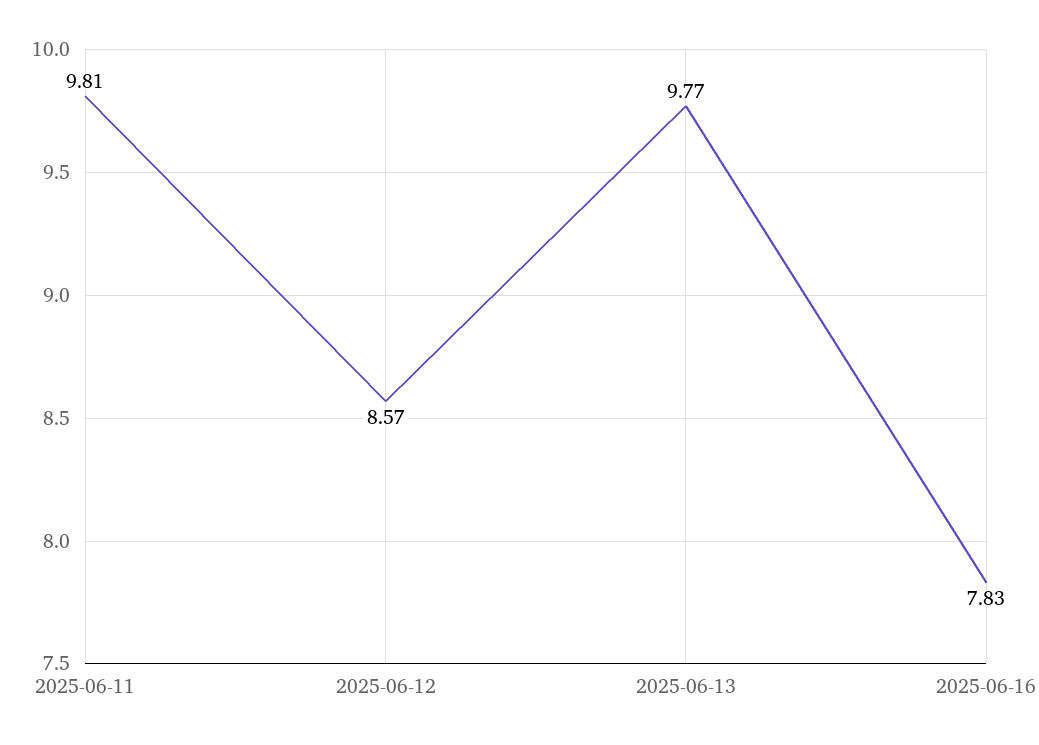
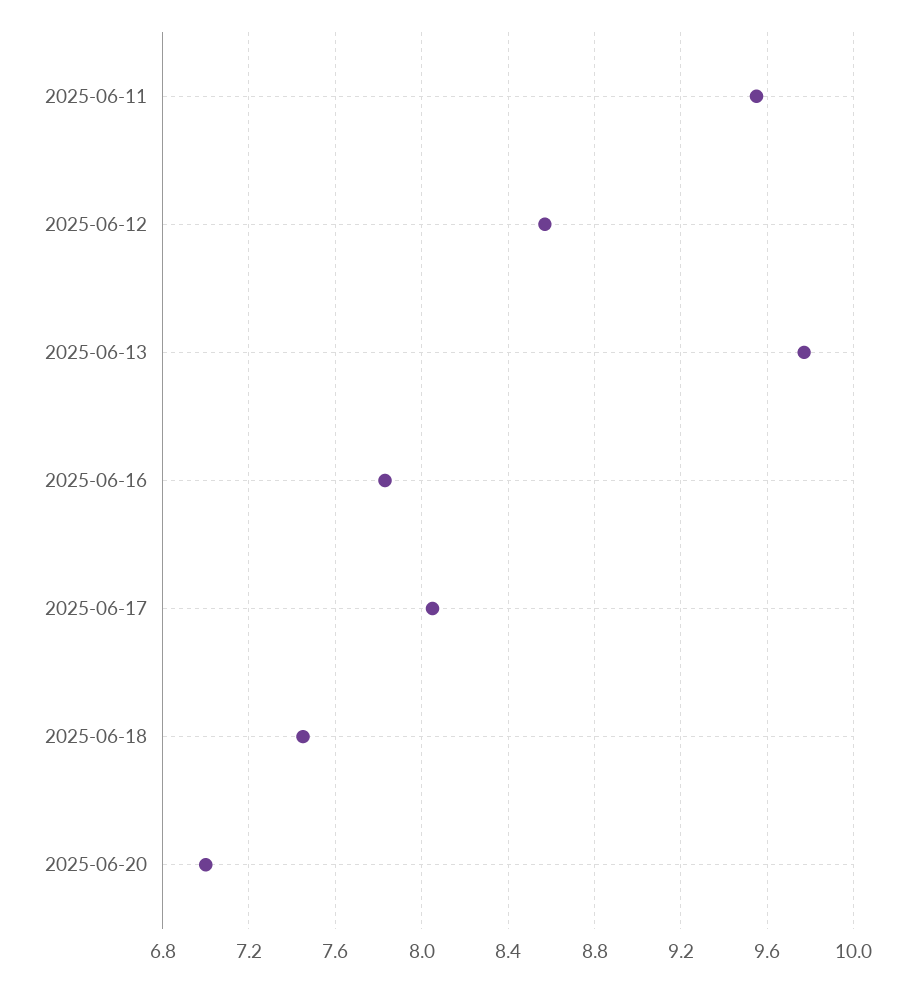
2025-06-11: 9.81 -> 9.55
2025-06-17: none -> 8.05
2025-06-18: none -> 7.45
2025-06-20: none -> 7

